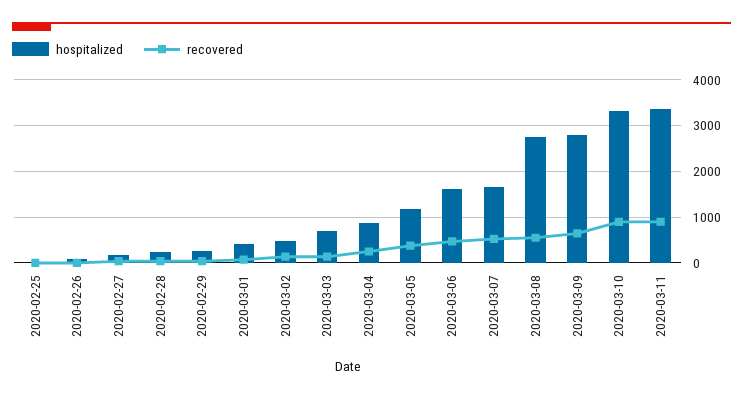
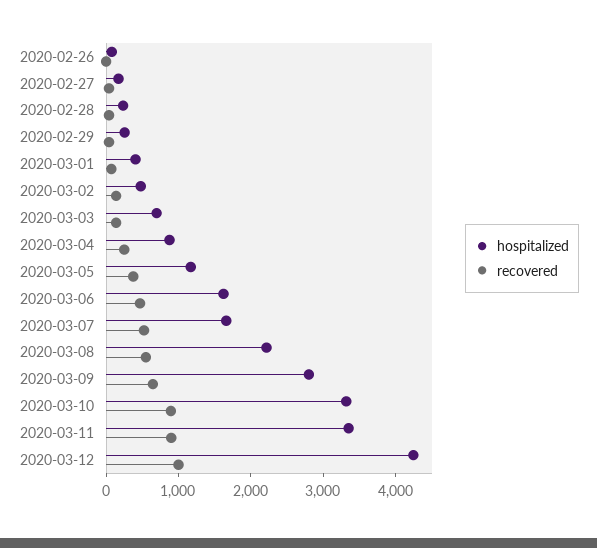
hospitalized, 2020-02-25: 0 -> none
recovered, 2020-02-25: 0 -> none
hospitalized, 2020-03-08: 2800 -> 2200
hospitalized, 2020-03-12: none -> 4200
recovered, 2020-03-12: none -> 1000

